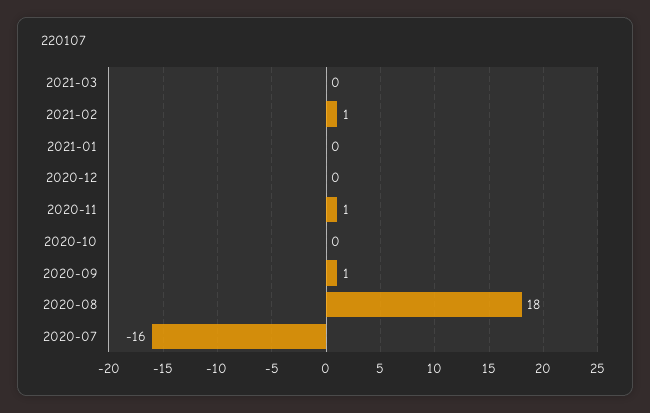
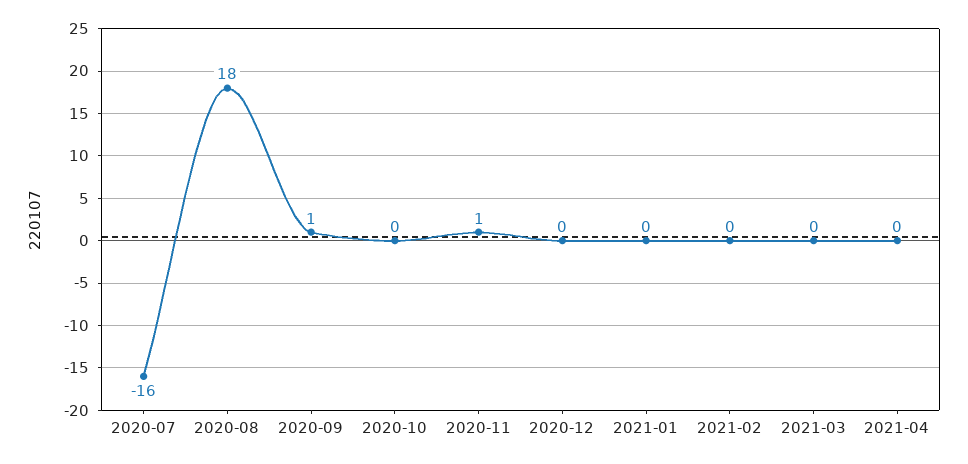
2021-02: 1 -> 0
2021-04: none -> 0

